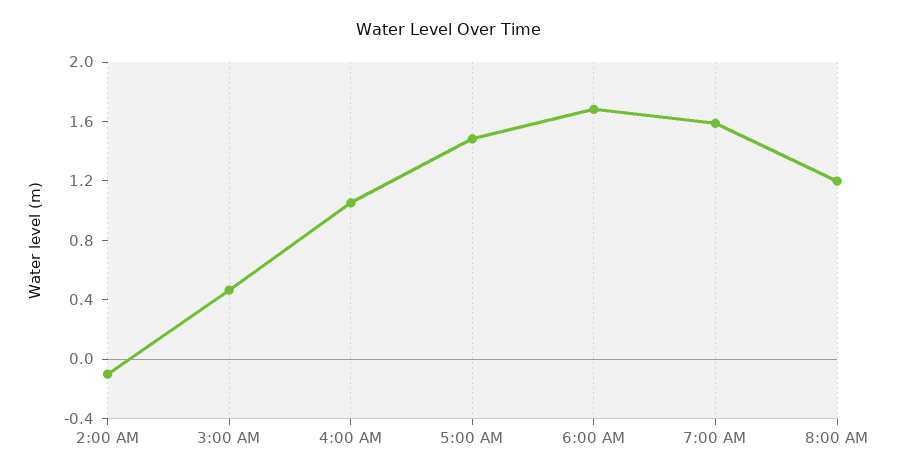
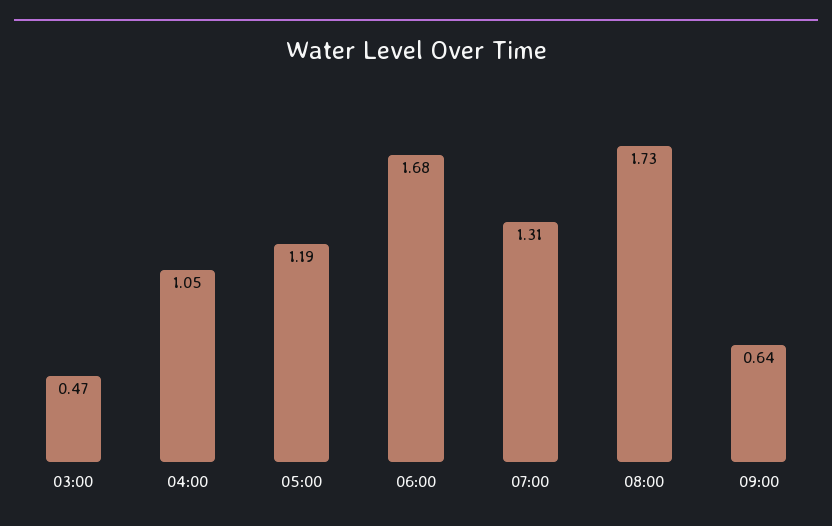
2:00 AM: -0.1 -> none
5:00 AM: 1.5 -> 1.19
7:00 AM: 1.6 -> 1.31
8:00 AM: 1.2 -> 1.73
09:00: none -> 0.64

